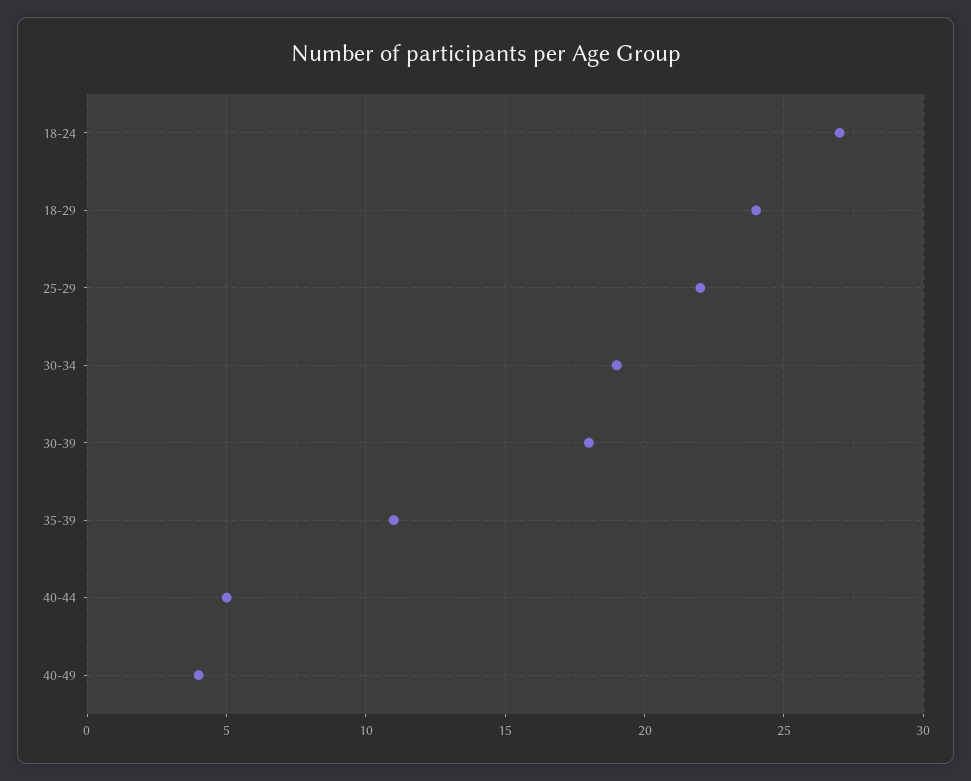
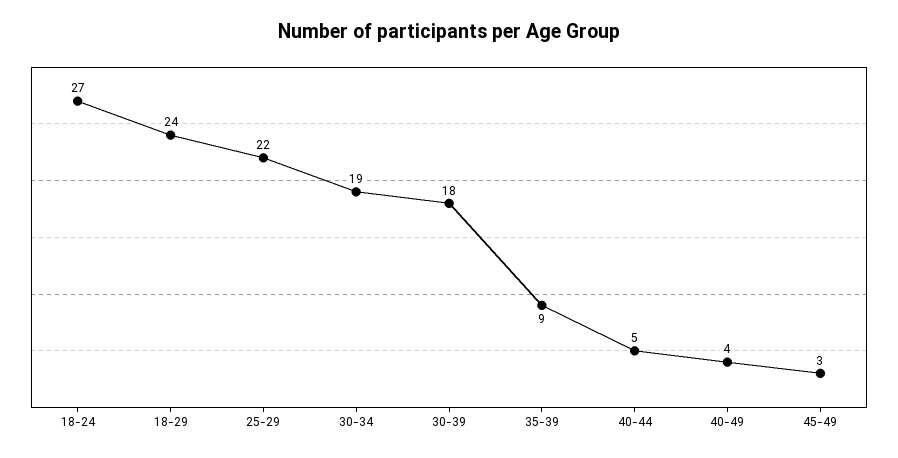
35-39: 11 -> 9
45-49: none -> 3

